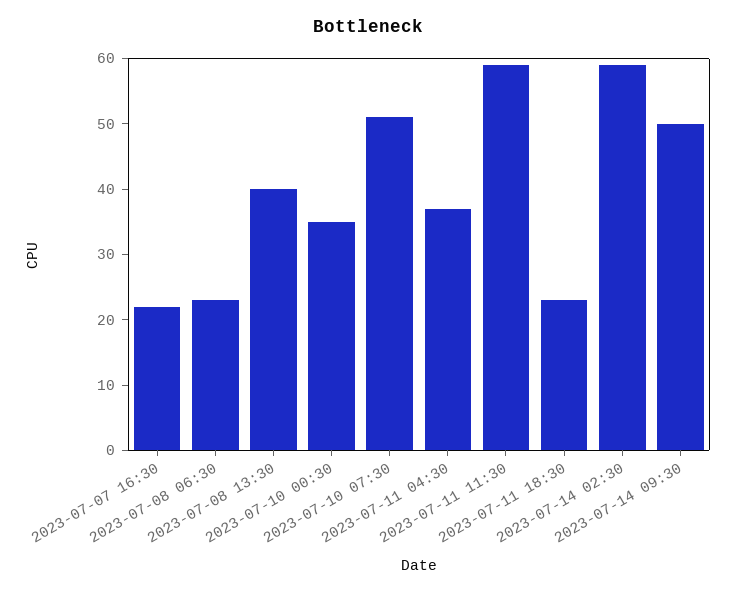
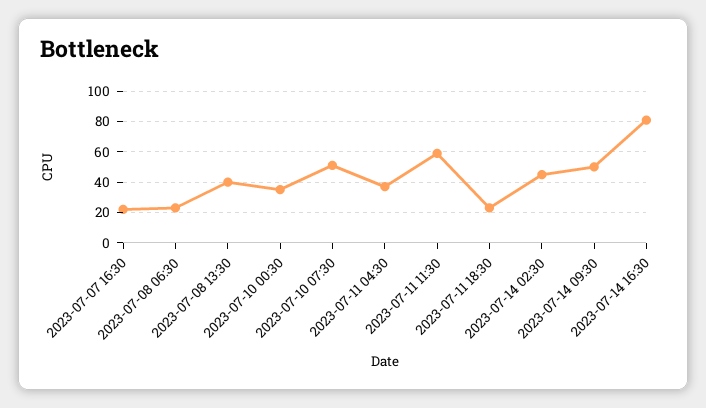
2023-07-14 02:30: 60 -> 45
2023-07-14 16:30: none -> 80

